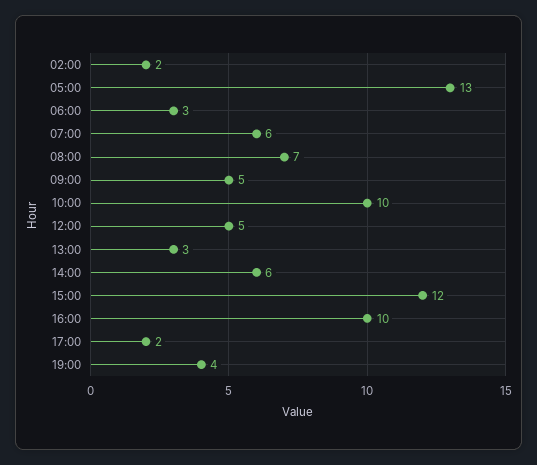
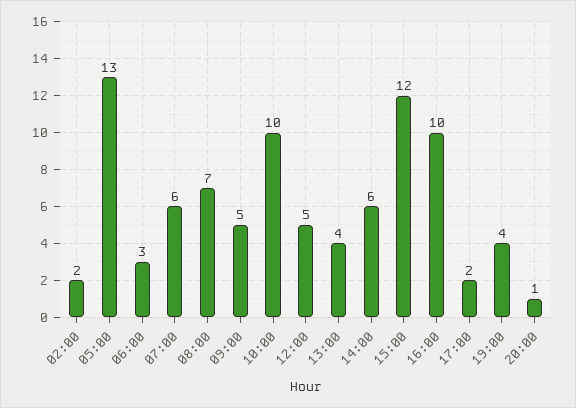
13:00: 3 -> 4
20:00: none -> 1

